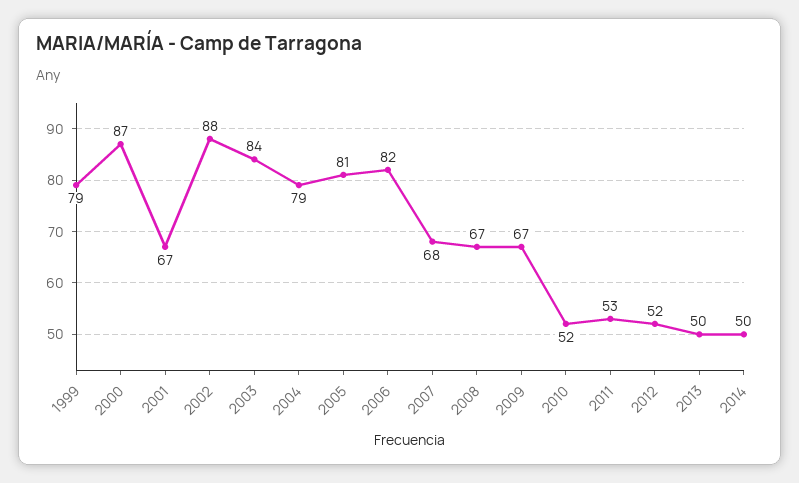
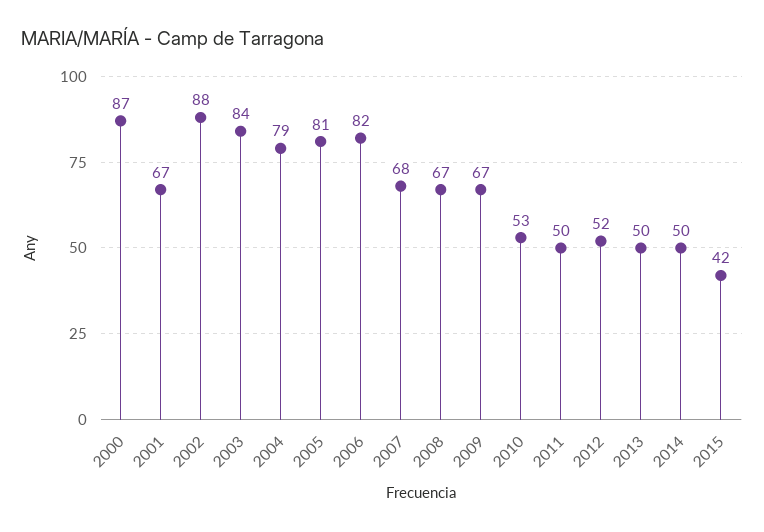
1999: 79 -> none
2010: 52 -> 53
2011: 53 -> 50
2015: none -> 42

